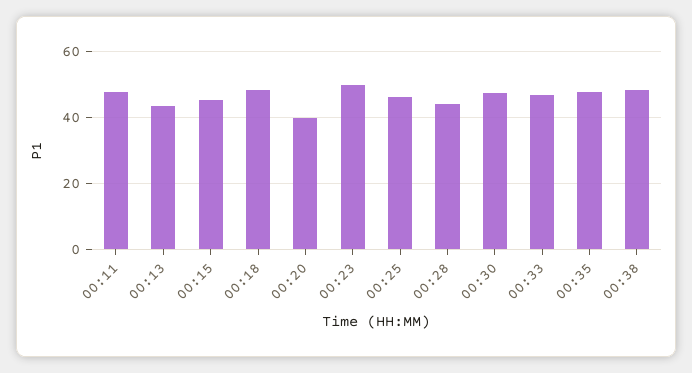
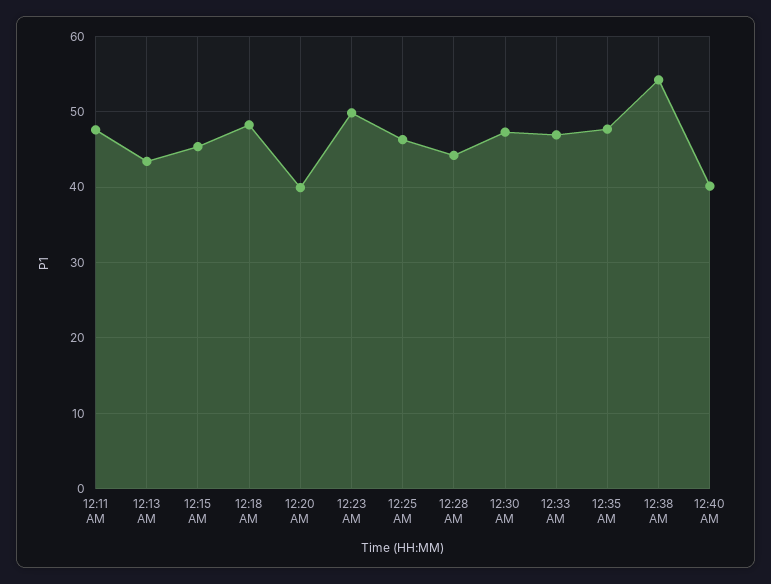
00:38: 48 -> 54
12:40 AM: none -> 40

